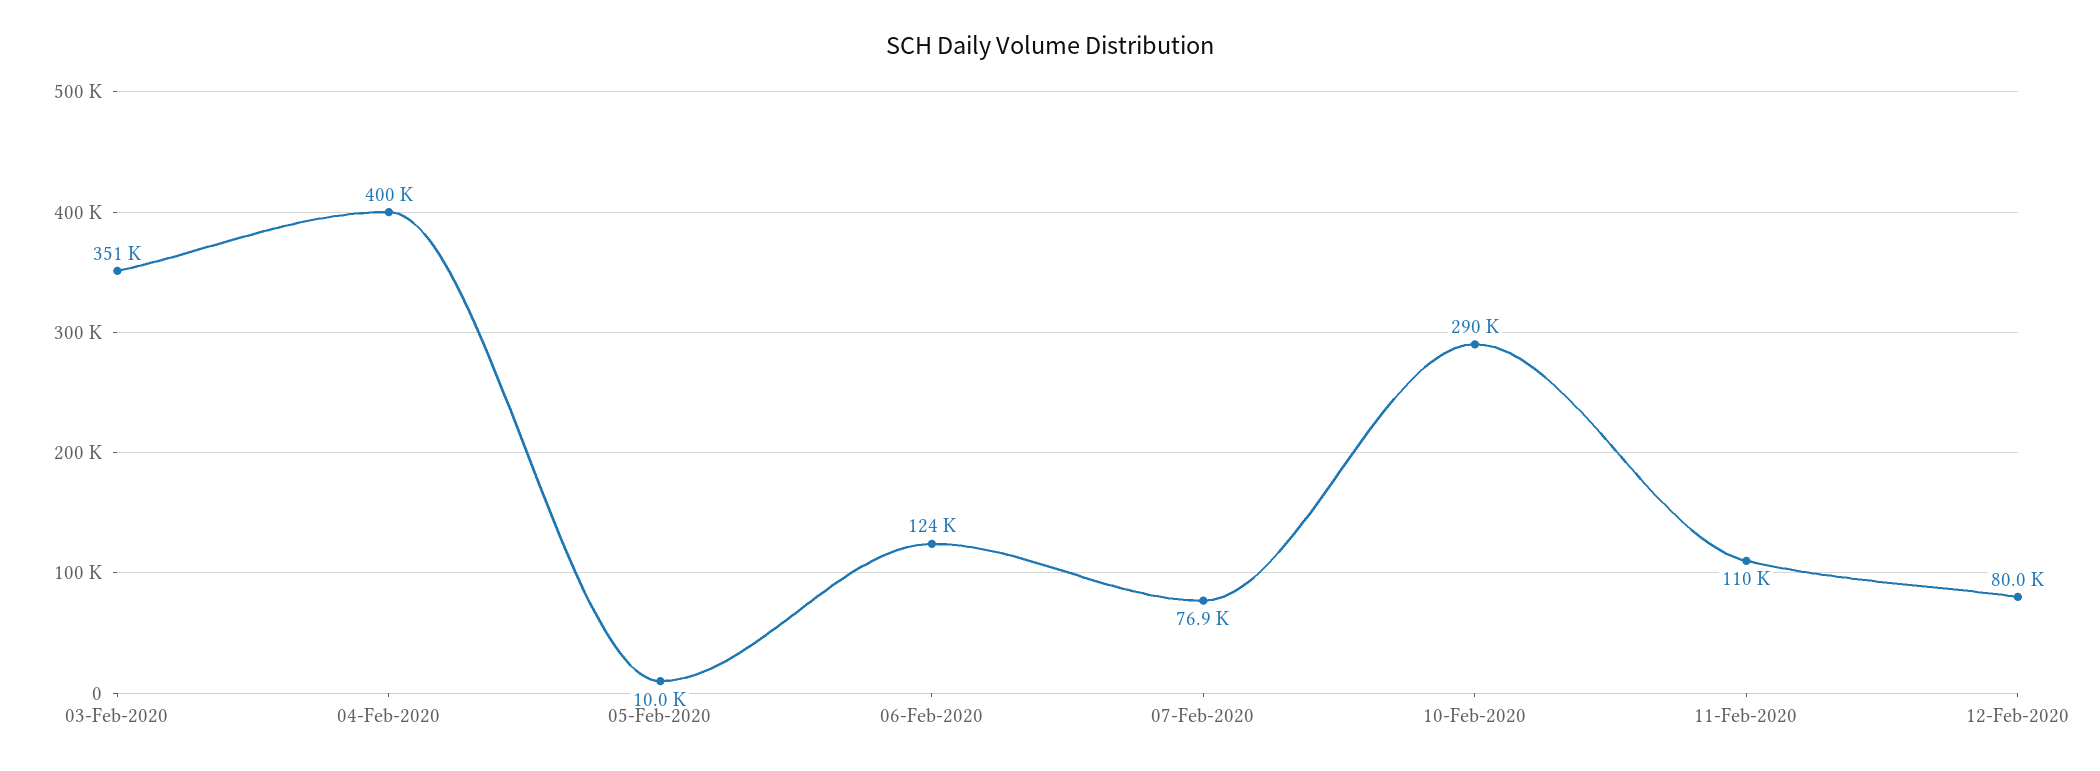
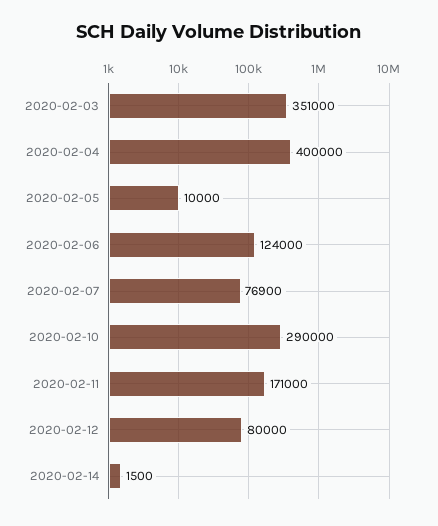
11-Feb-2020: 110000 -> 171000
2020-02-14: none -> 1500

